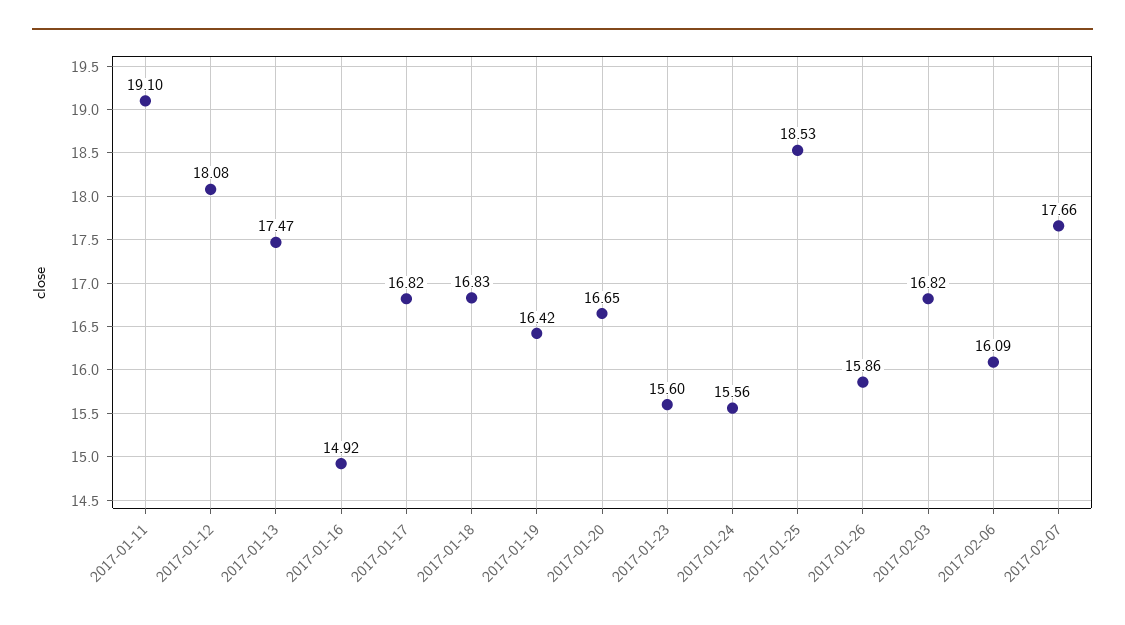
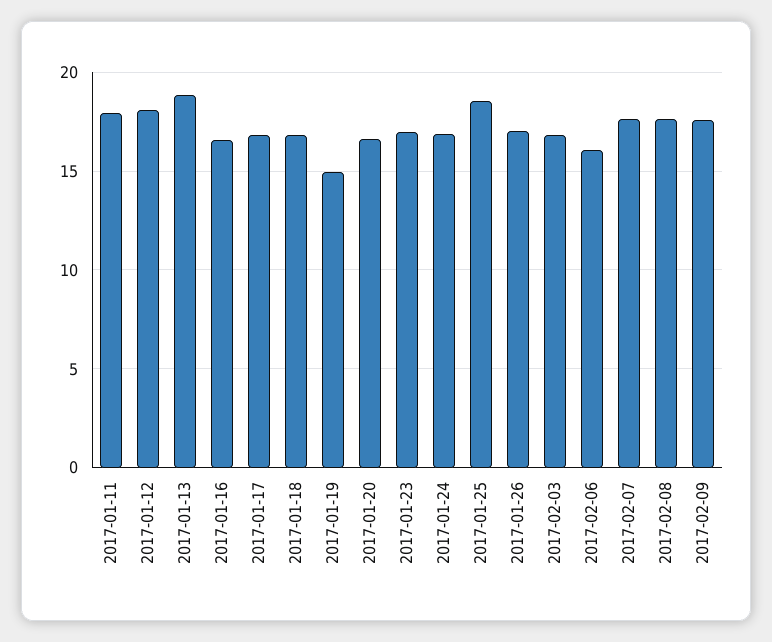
2017-01-11: 19.1 -> 18
2017-01-13: 17.47 -> 19
2017-01-16: 14.92 -> 16.5
2017-01-19: 16.42 -> 15
2017-01-23: 15.6 -> 17
2017-01-24: 15.56 -> 17
2017-01-26: 15.86 -> 17
2017-02-08: none -> 17.5
2017-02-09: none -> 17.5

